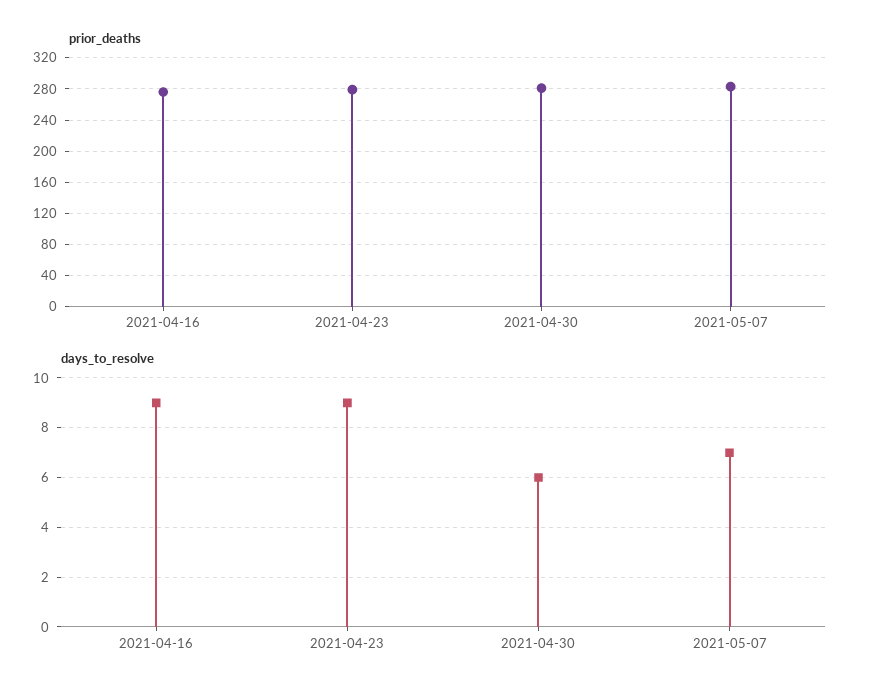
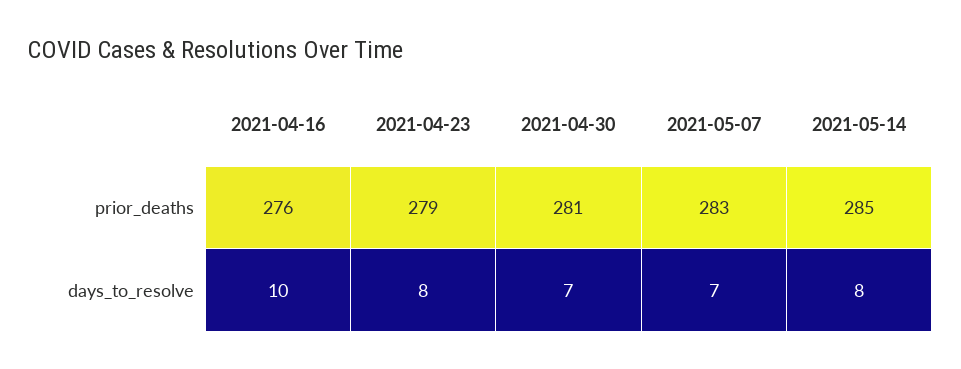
days_to_resolve, 2021-04-16: 9 -> 10
days_to_resolve, 2021-04-23: 9 -> 8
days_to_resolve, 2021-04-30: 6 -> 7
prior_deaths, 2021-05-14: none -> 285
days_to_resolve, 2021-05-14: none -> 8

